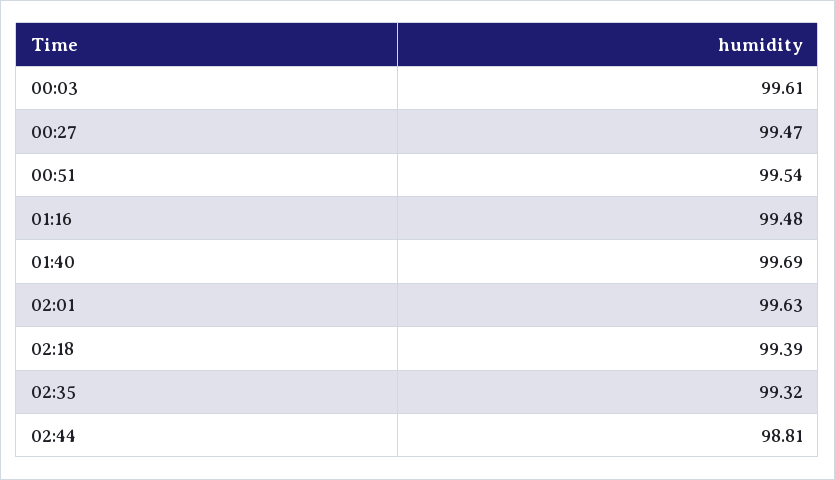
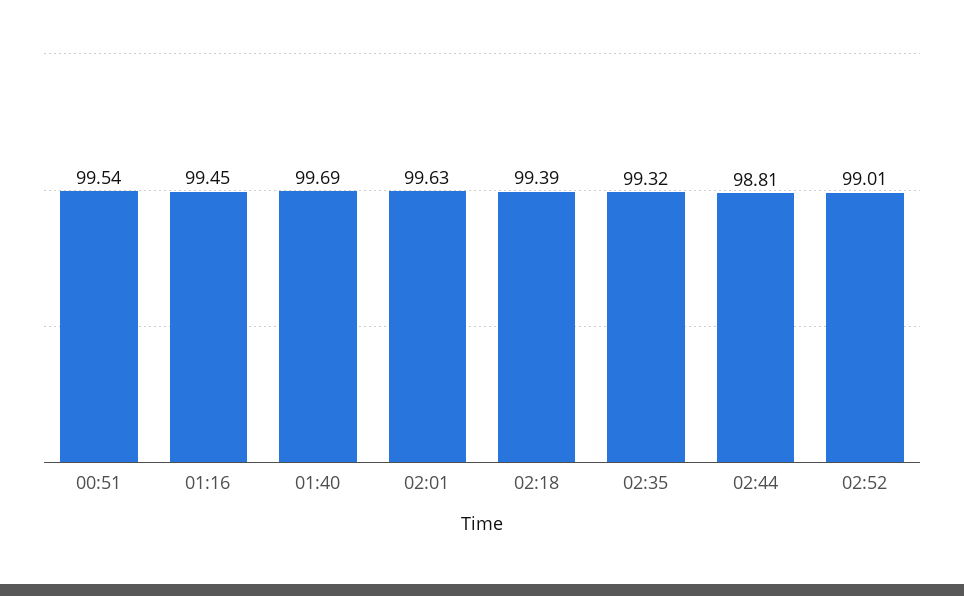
00:03: 99.61 -> none
00:27: 99.47 -> none
01:16: 99.48 -> 99.45
02:52: none -> 99.01

